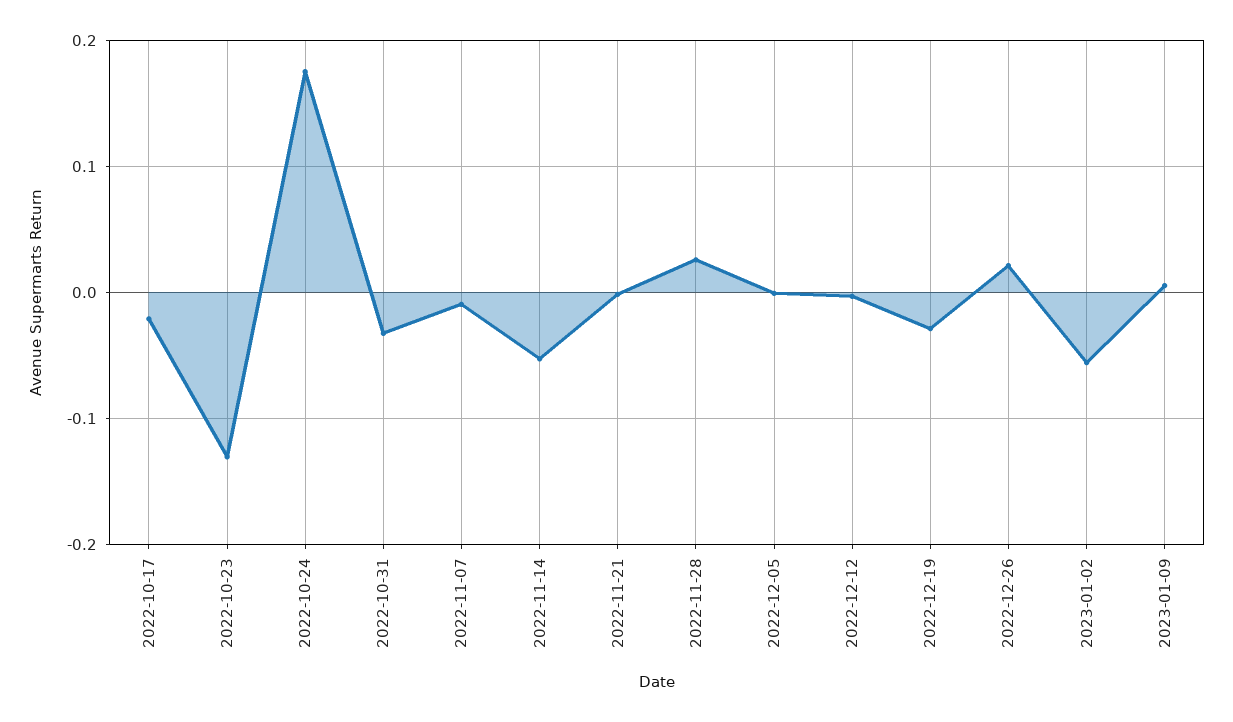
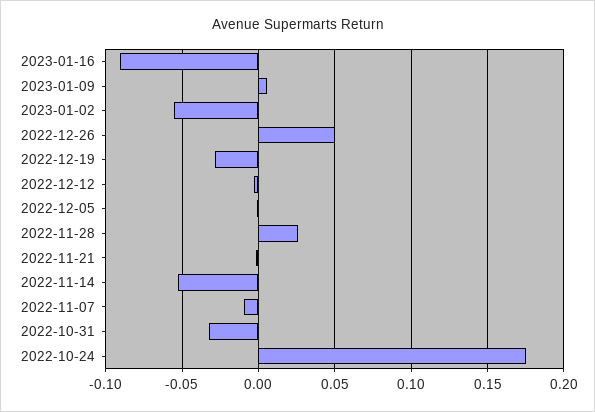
2022-10-17: -0.02 -> none
2022-10-23: -0.13 -> none
2022-12-26: 0.02 -> 0.05
2023-01-16: none -> -0.09

